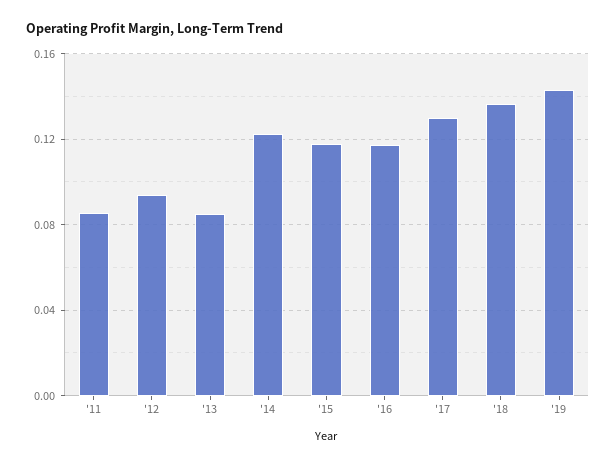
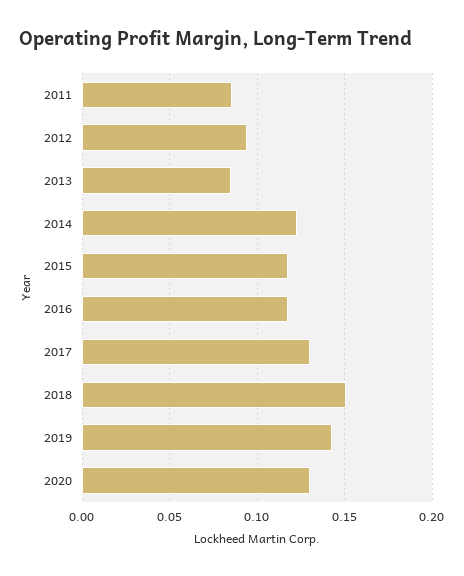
'18: 0.135 -> 0.15
2020: none -> 0.13

